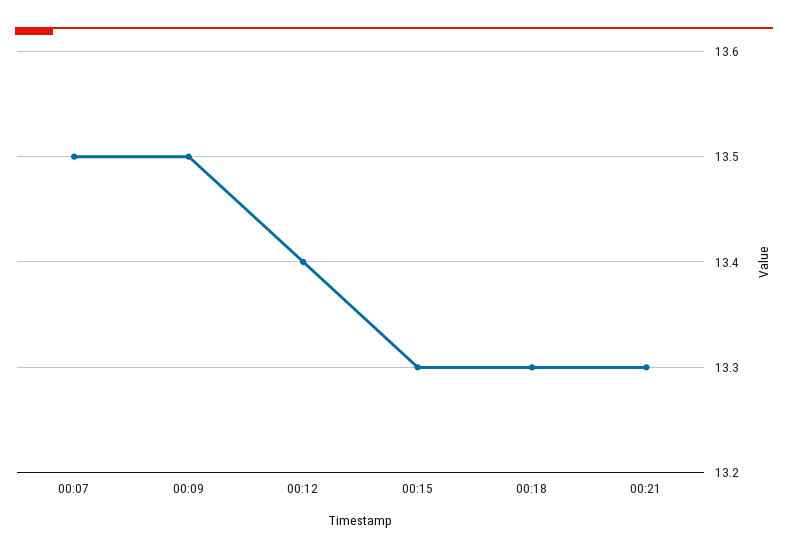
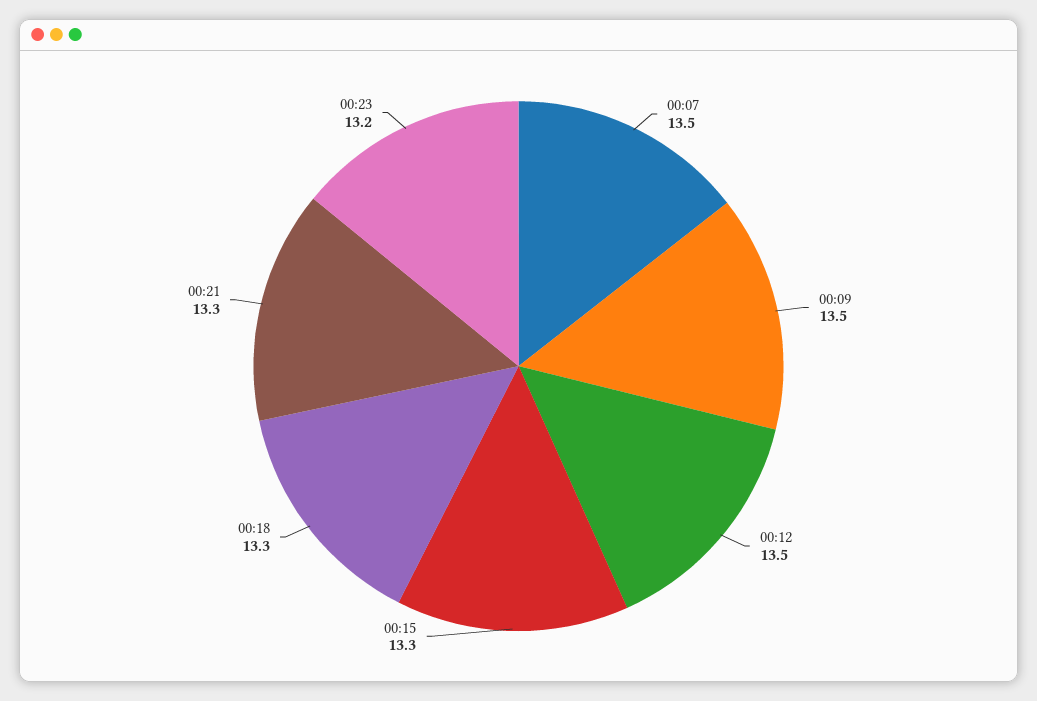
00:12: 13.4 -> 13.5
00:23: none -> 13.2

